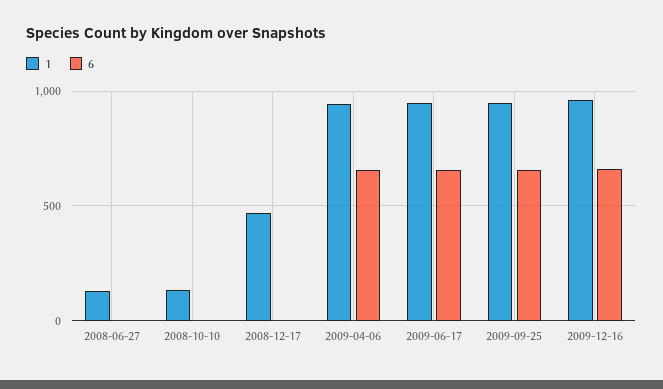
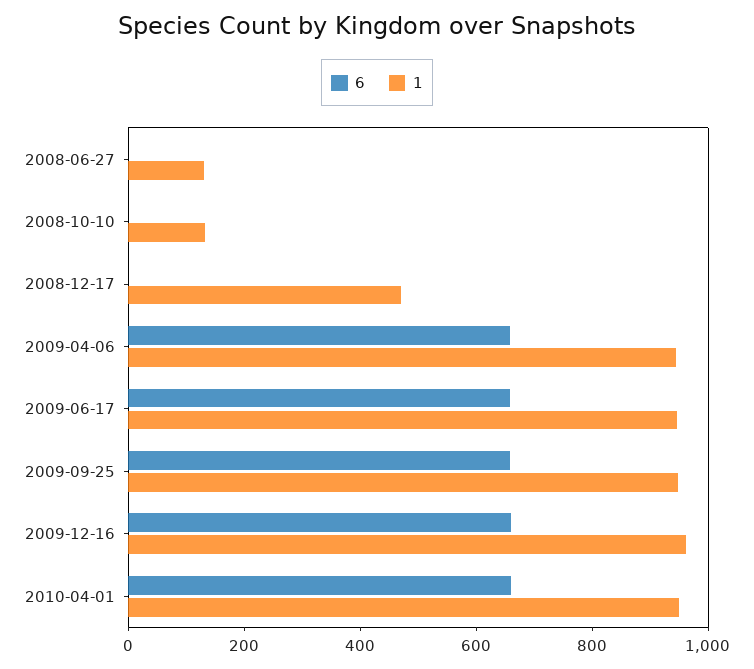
6, 2010-04-01: none -> 650
1, 2010-04-01: none -> 950

